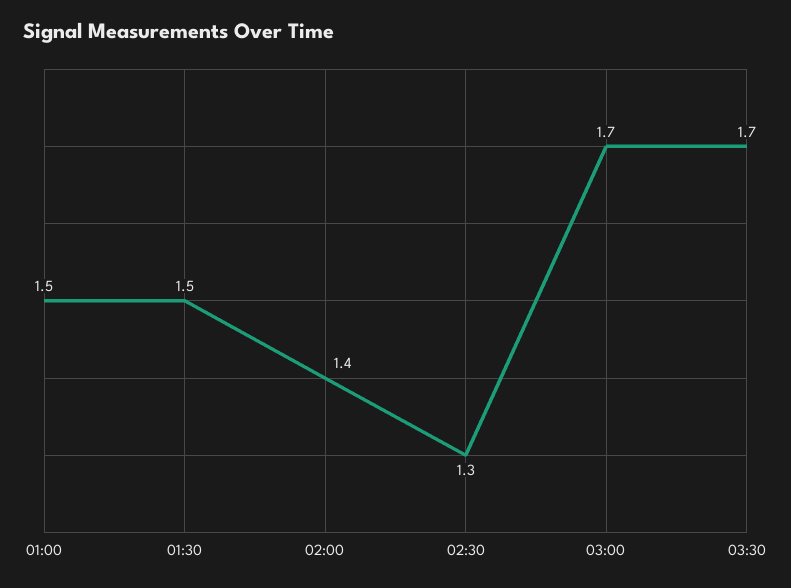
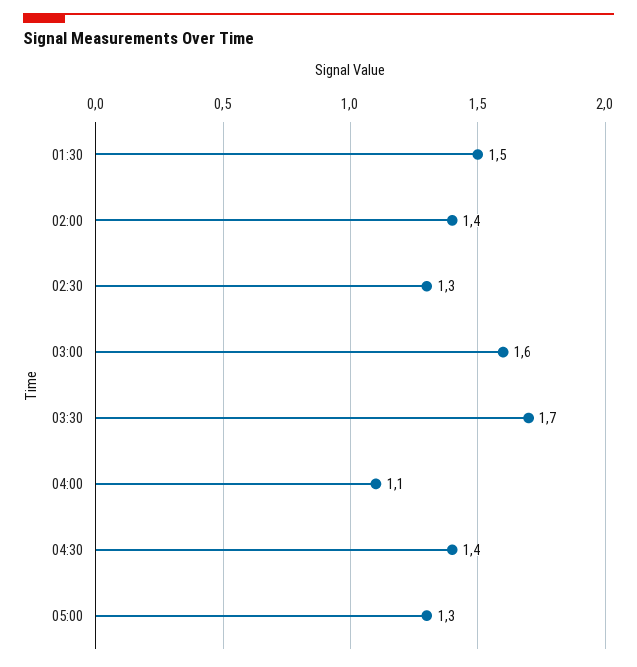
01:00: 1.5 -> none
03:00: 1.7 -> 1.6
04:00: none -> 1.1
04:30: none -> 1.4
05:00: none -> 1.3

